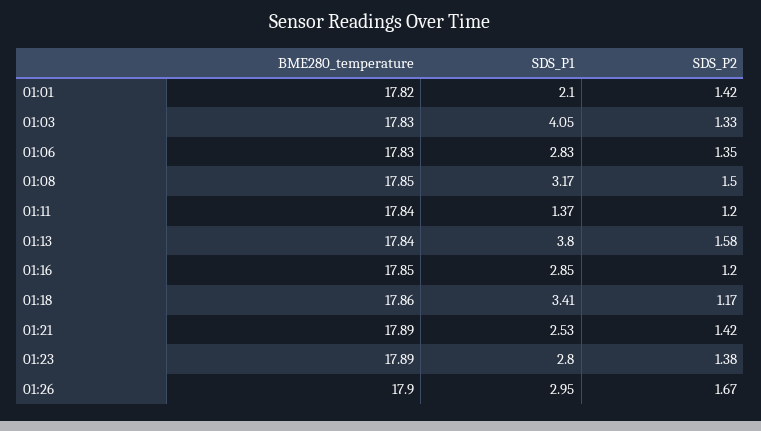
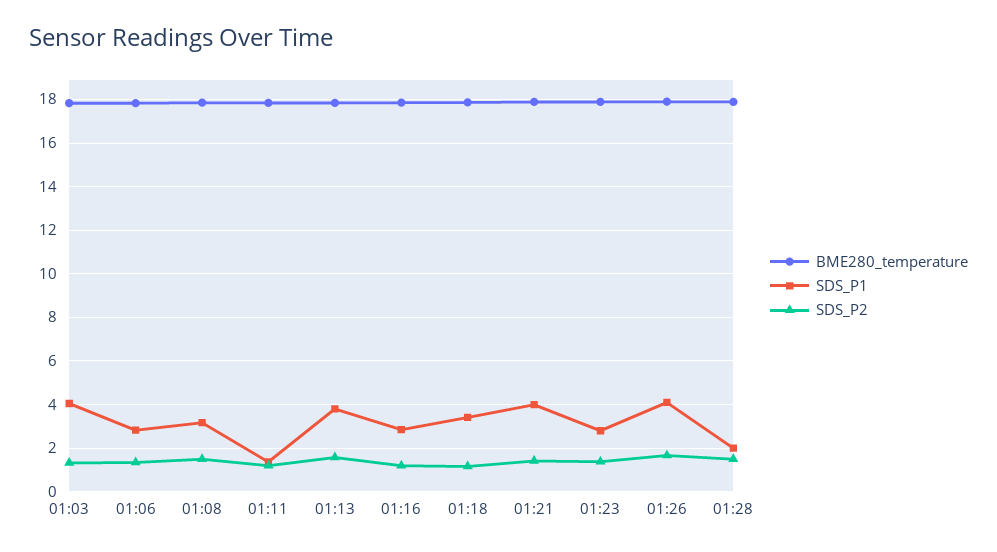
BME280_temperature, 01:01: 17.82 -> none
SDS_P1, 01:01: 2.1 -> none
SDS_P2, 01:01: 1.42 -> none
SDS_P1, 01:21: 2.53 -> 4
SDS_P1, 01:26: 2.95 -> 4
BME280_temperature, 01:28: none -> 18
SDS_P1, 01:28: none -> 2
SDS_P2, 01:28: none -> 1.5

